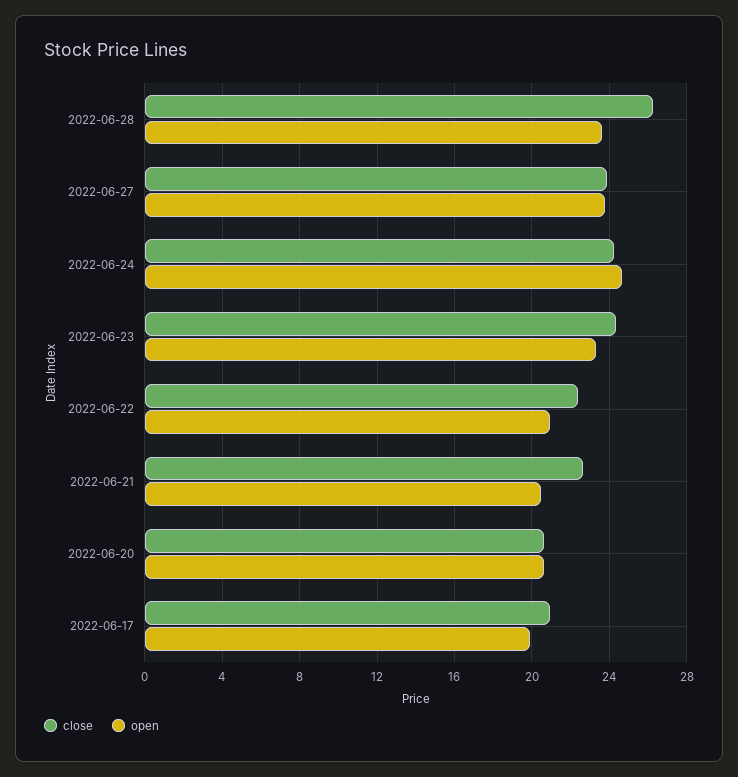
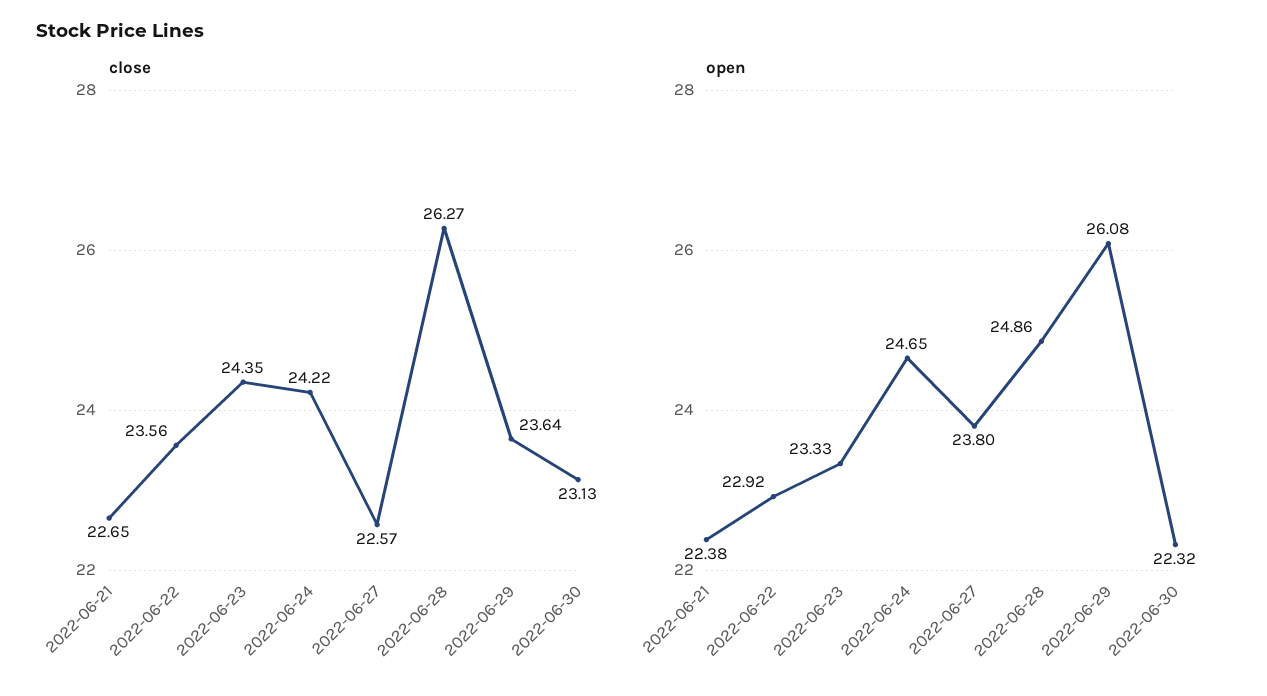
open, 2022-06-28: 23.5 -> 24.86
close, 2022-06-27: 24 -> 22.57
close, 2022-06-22: 22.5 -> 23.56
open, 2022-06-22: 21 -> 22.92
open, 2022-06-21: 20.5 -> 22.38
close, 2022-06-20: 20.5 -> none
open, 2022-06-20: 20.5 -> none
close, 2022-06-17: 21 -> none
open, 2022-06-17: 20 -> none
close, 2022-06-29: none -> 23.64
close, 2022-06-30: none -> 23.13
open, 2022-06-29: none -> 26.08
open, 2022-06-30: none -> 22.32

